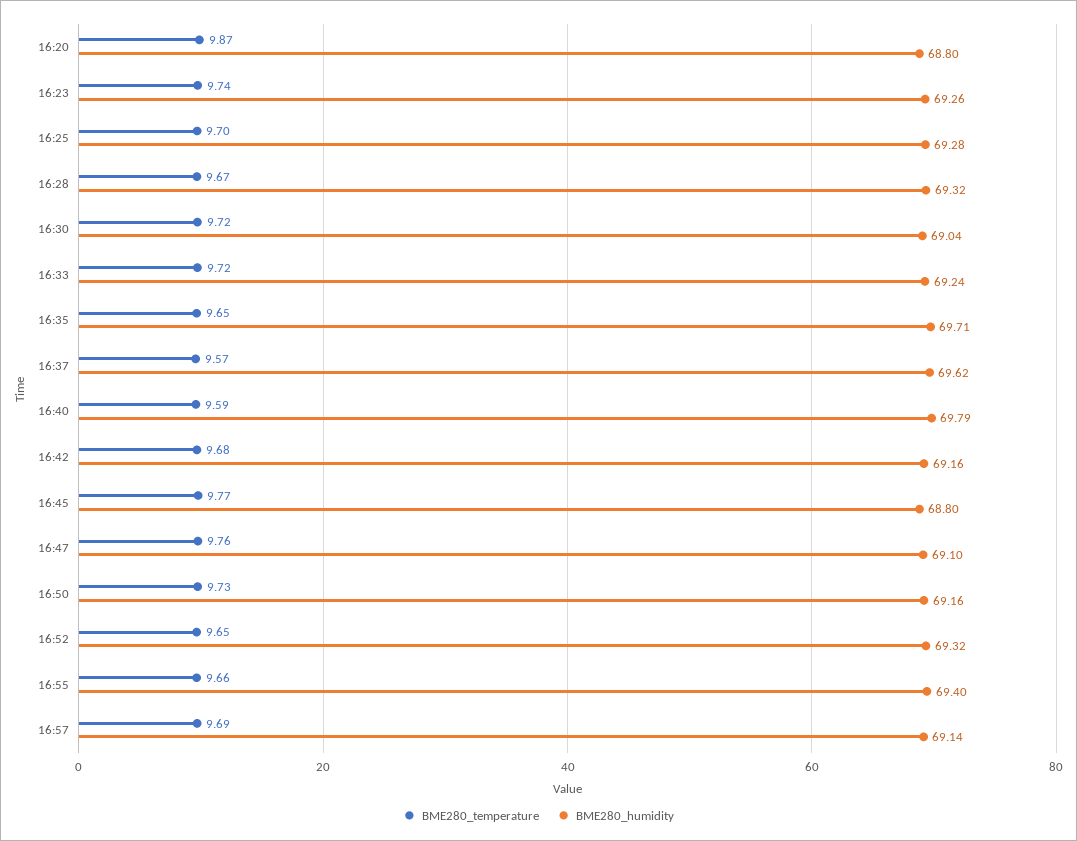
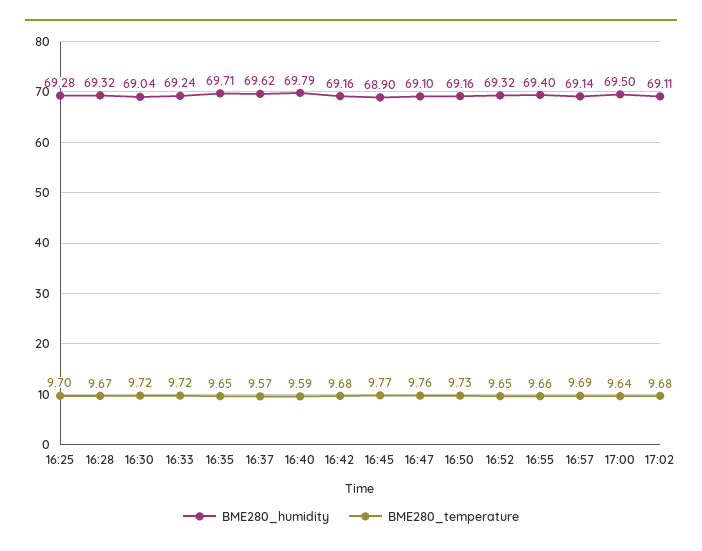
BME280_temperature, 16:20: 9.87 -> none
BME280_humidity, 16:20: 68.8 -> none
BME280_temperature, 16:23: 9.74 -> none
BME280_humidity, 16:23: 69.26 -> none
BME280_humidity, 16:45: 68.8 -> 68.9
BME280_humidity, 17:00: none -> 69.5
BME280_temperature, 17:00: none -> 9.64
BME280_humidity, 17:02: none -> 69.11
BME280_temperature, 17:02: none -> 9.68

